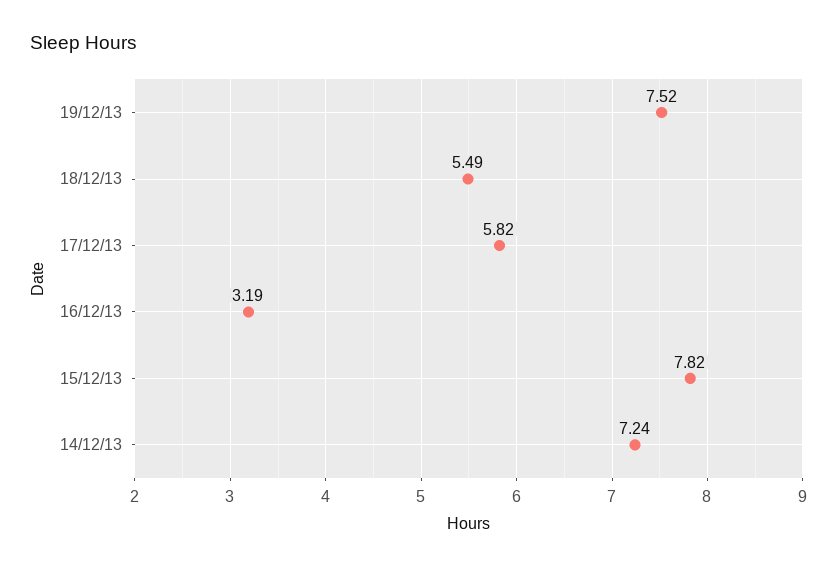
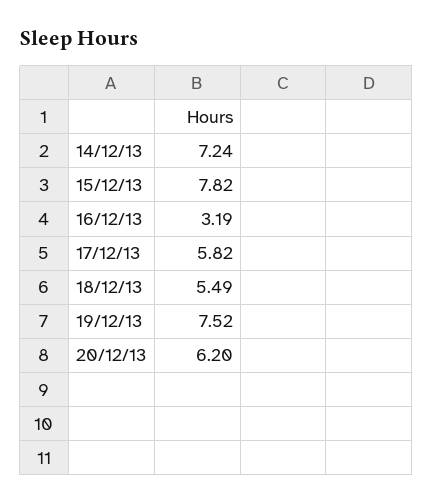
20/12/13: none -> 6.2

